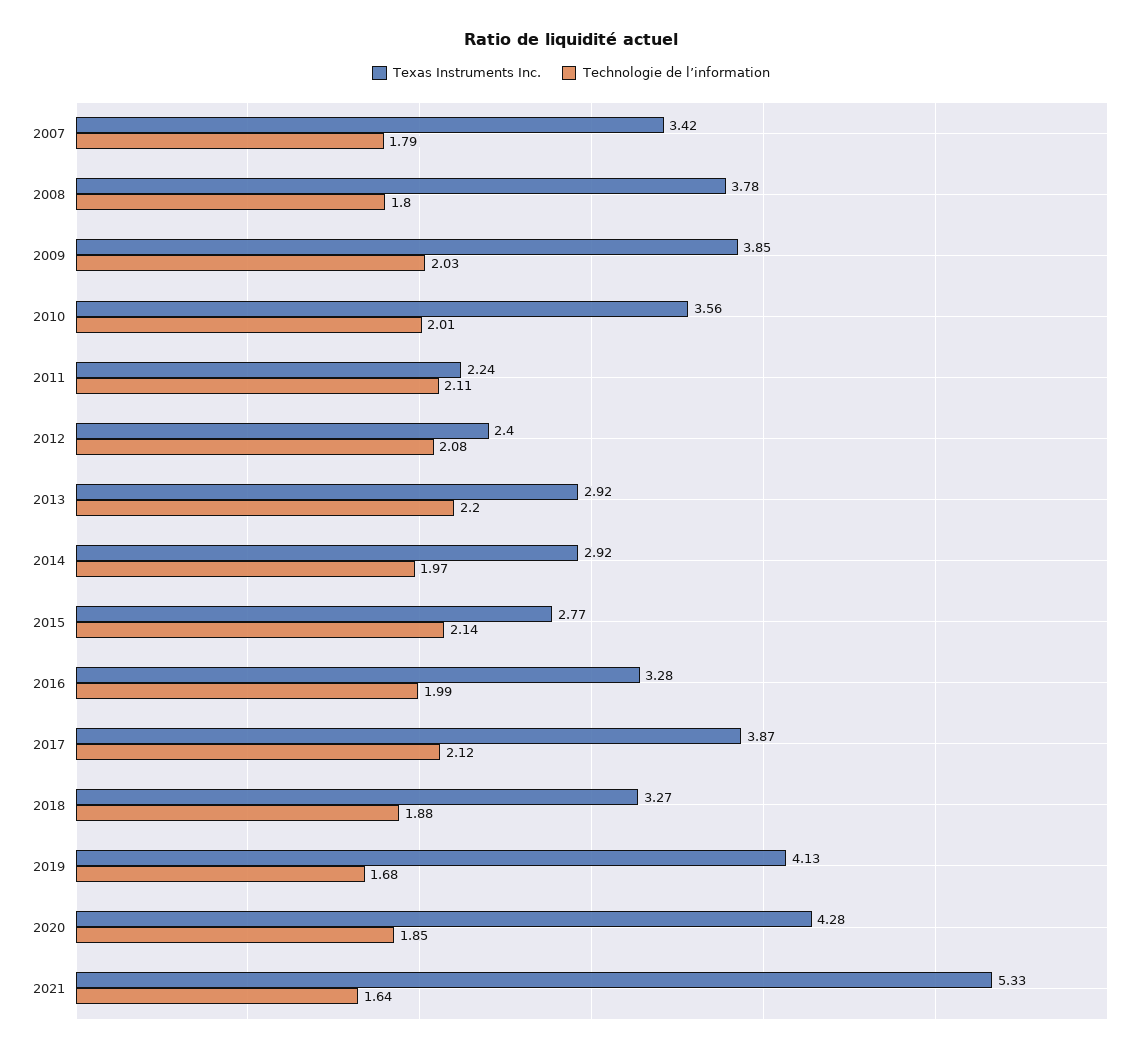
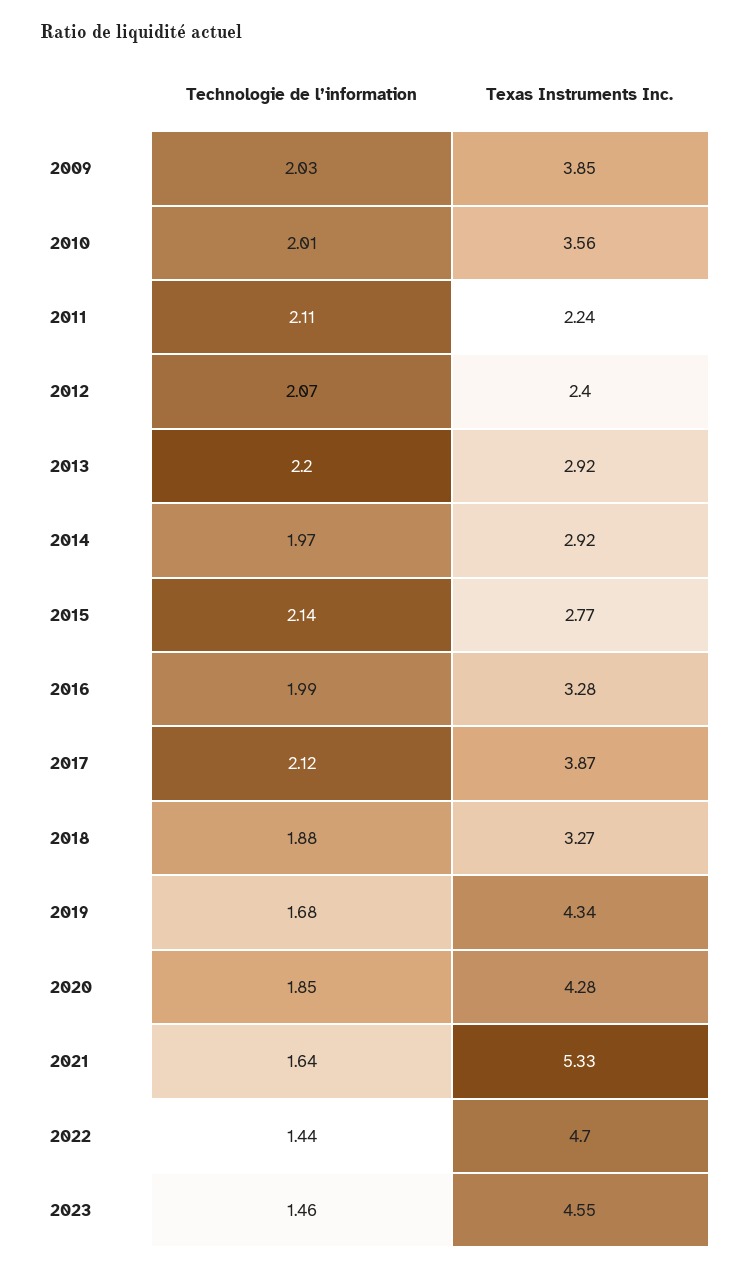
Texas Instruments Inc., 2007: 3.42 -> none
Technologie de l’information, 2007: 1.79 -> none
Texas Instruments Inc., 2008: 3.78 -> none
Technologie de l’information, 2008: 1.8 -> none
Technologie de l’information, 2012: 2.08 -> 2.07
Texas Instruments Inc., 2019: 4.13 -> 4.34
Technologie de l’information, 2022: none -> 1.44
Texas Instruments Inc., 2022: none -> 4.7
Technologie de l’information, 2023: none -> 1.46
Texas Instruments Inc., 2023: none -> 4.55

